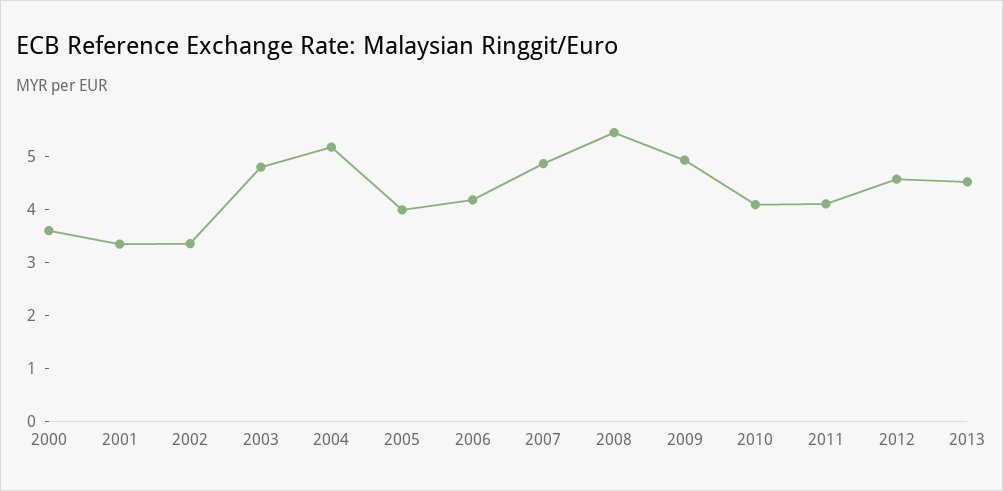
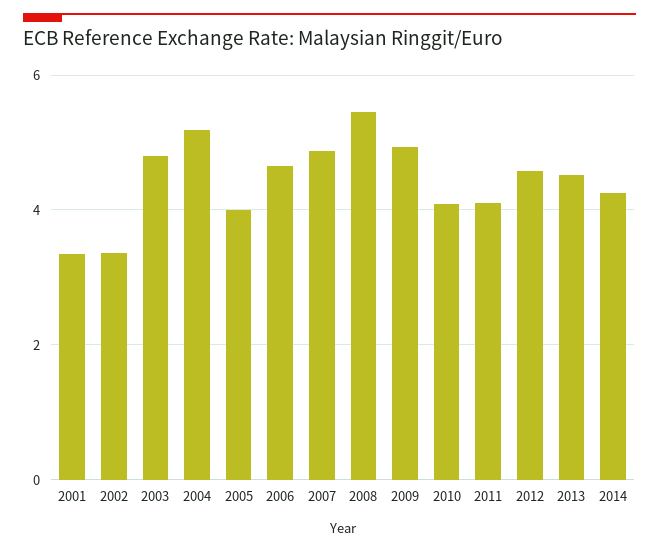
2000: 3.6 -> none
2006: 4.2 -> 4.6
2014: none -> 4.2

